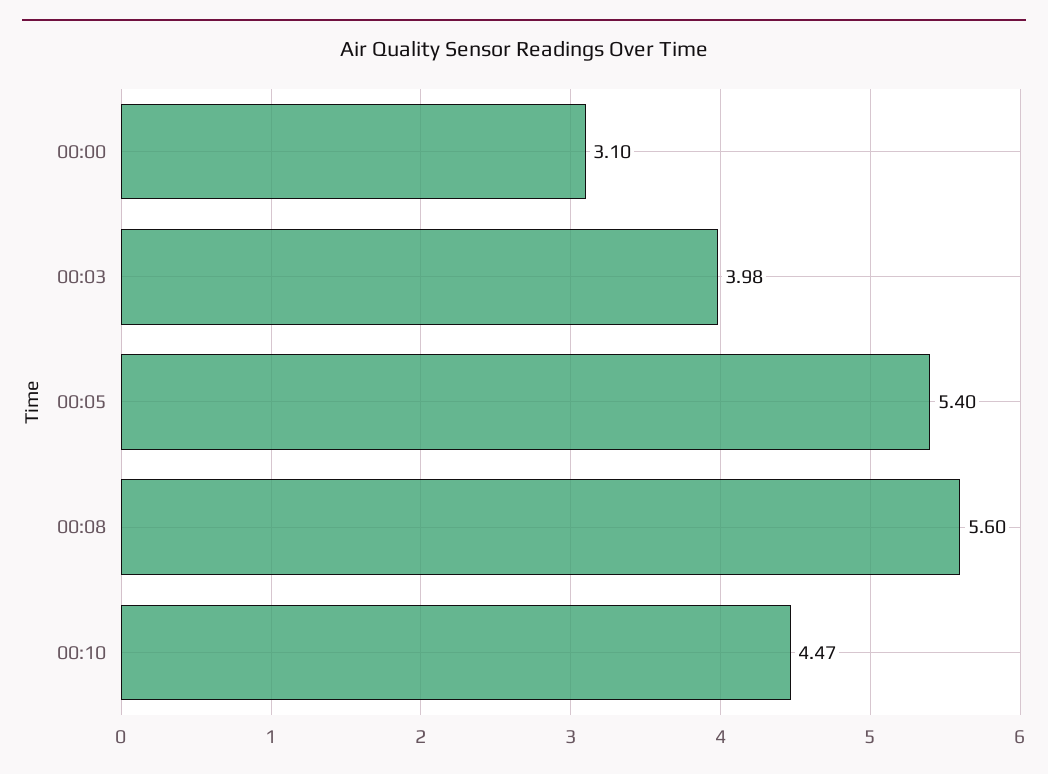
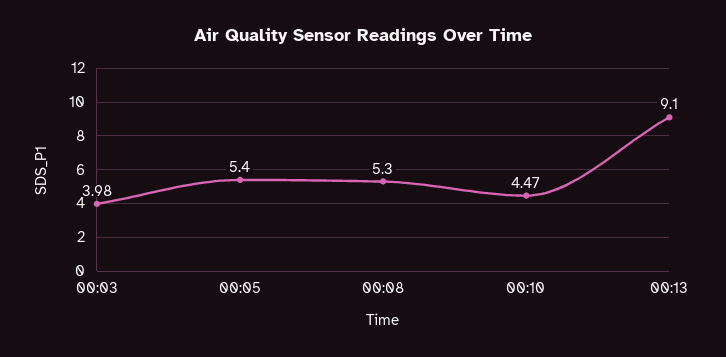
00:00: 3.1 -> none
00:08: 5.6 -> 5.3
00:13: none -> 9.1

